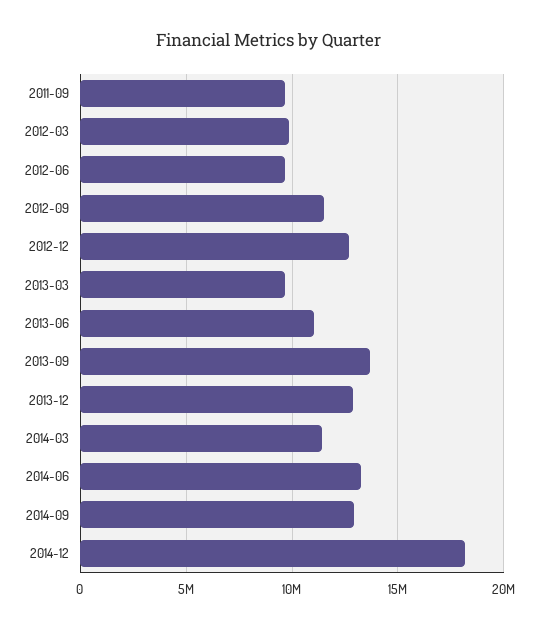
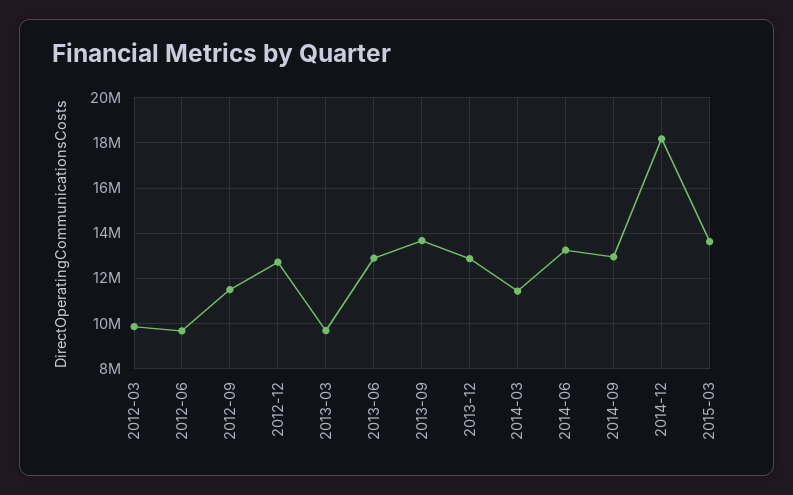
2011-09: 9500000 -> none
2013-06: 11000000 -> 13000000
2015-03: none -> 13500000

